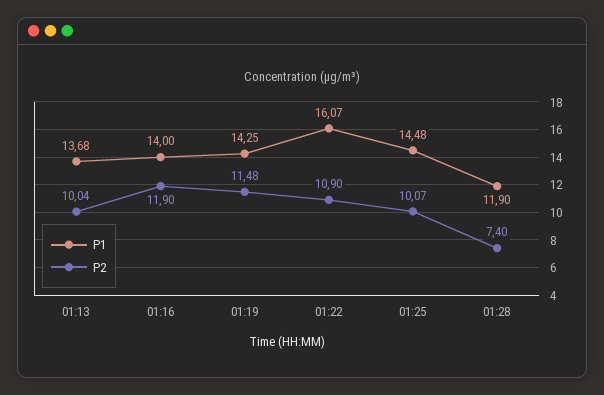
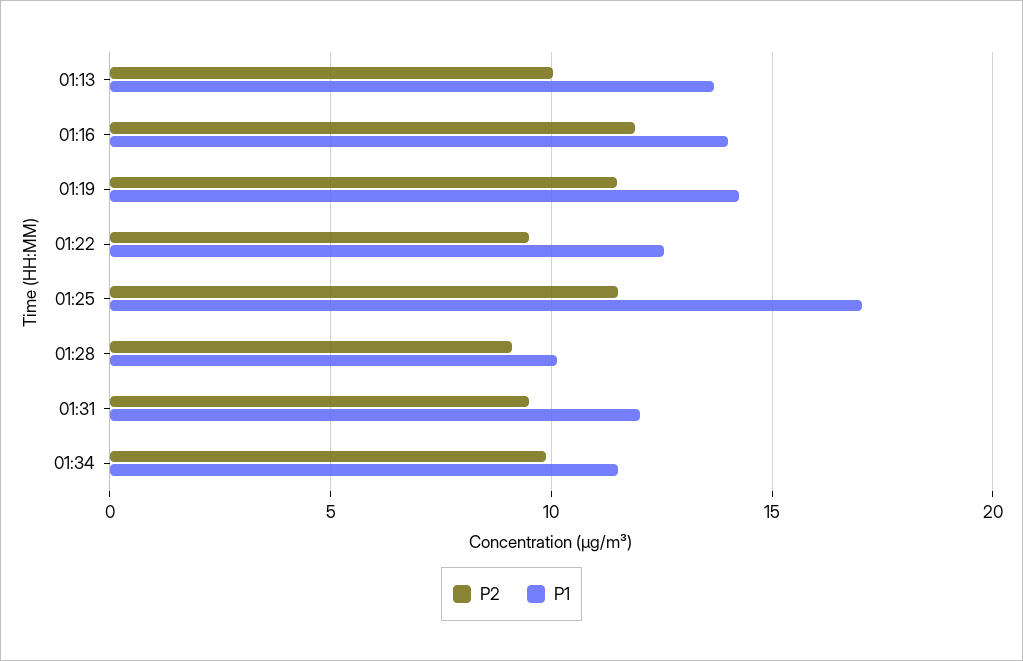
P1, 01:22: 16.07 -> 12.5
P2, 01:22: 10.9 -> 9.5
P1, 01:25: 14.48 -> 17
P2, 01:25: 10.07 -> 11.5
P1, 01:28: 11.9 -> 10
P2, 01:28: 7.4 -> 9
P2, 01:31: none -> 9.5
P1, 01:31: none -> 12
P2, 01:34: none -> 10
P1, 01:34: none -> 11.5

